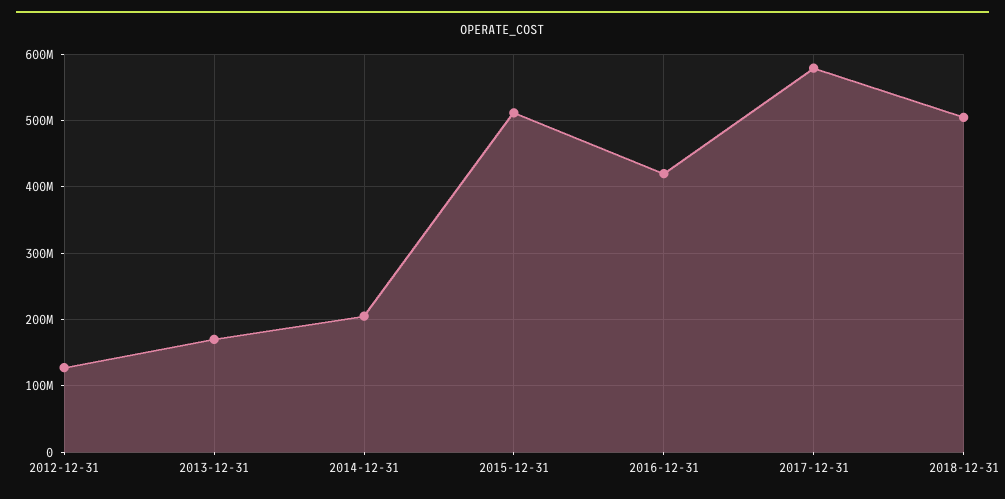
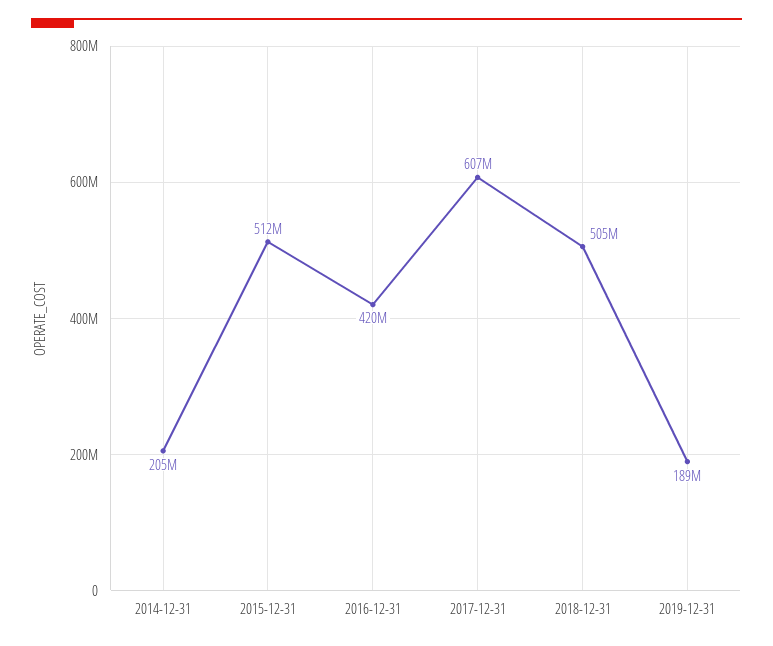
2012-12-31: 130000000 -> none
2013-12-31: 170000000 -> none
2017-12-31: 580000000 -> 607000000
2019-12-31: none -> 189000000

